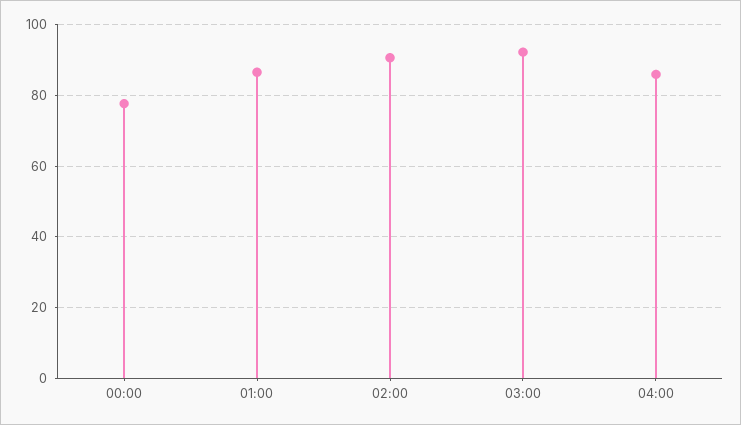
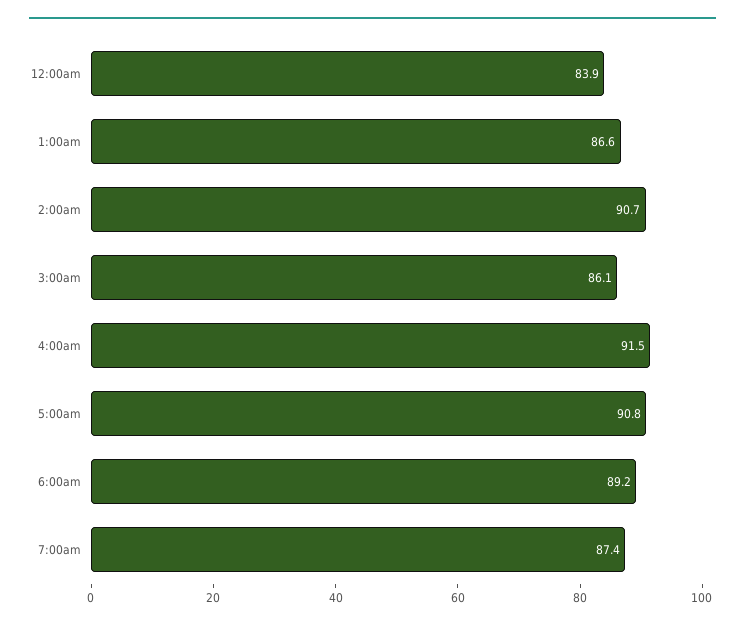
00:00: 78 -> 83.9
03:00: 92 -> 86.1
04:00: 86 -> 91.5
5:00am: none -> 90.8
6:00am: none -> 89.2
7:00am: none -> 87.4

